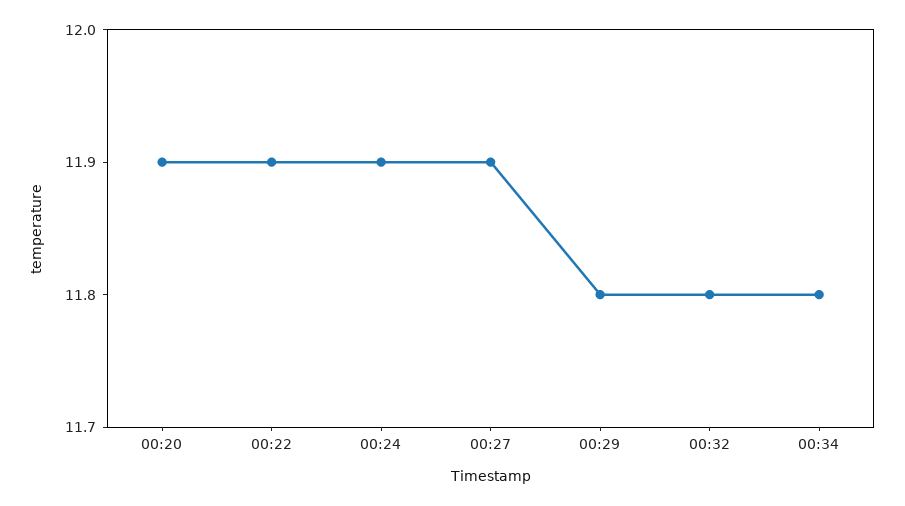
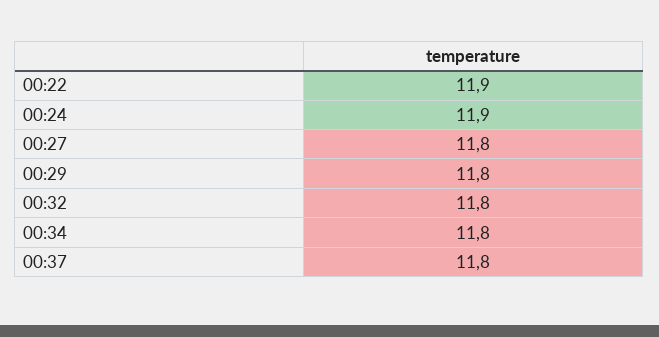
00:20: 11.9 -> none
00:27: 11.9 -> 11.8
00:37: none -> 11.8

